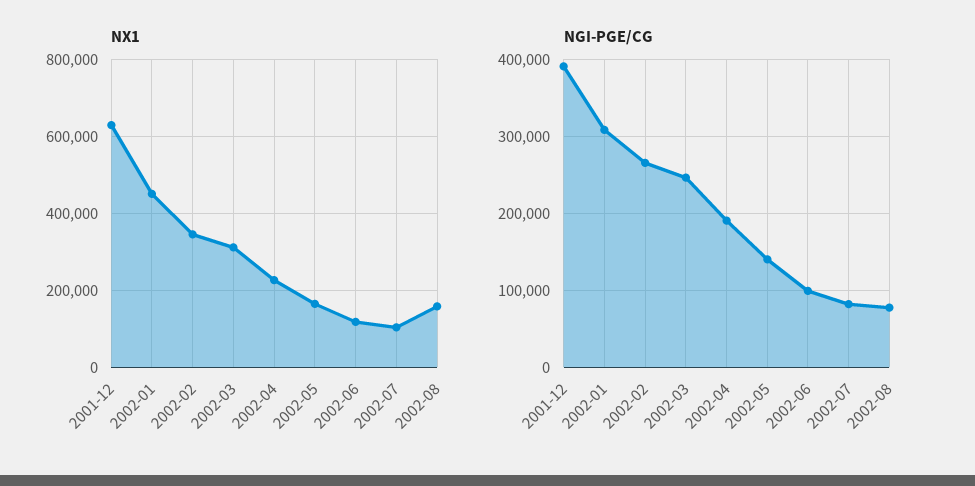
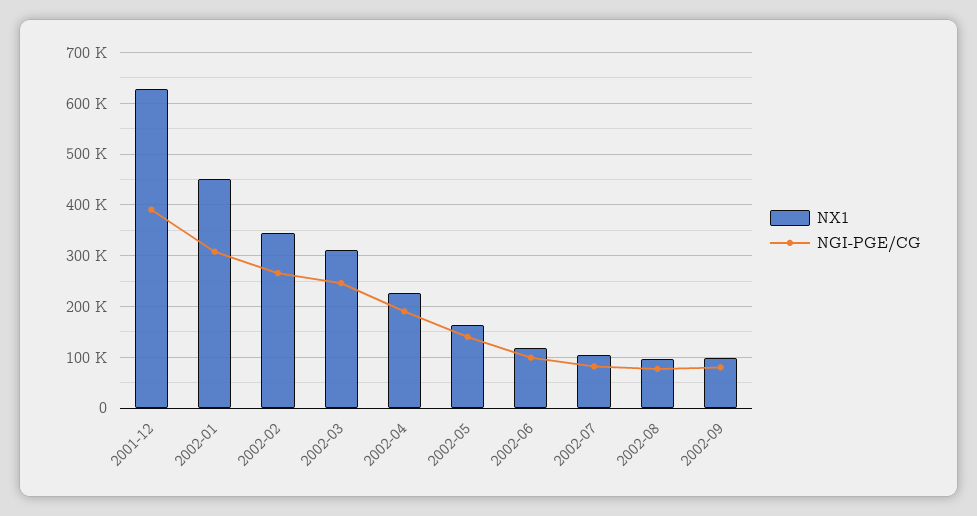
NX1, 2002-08: 160000 -> 100000
NX1, 2002-09: none -> 100000
NGI-PGE/CG, 2002-09: none -> 80000

